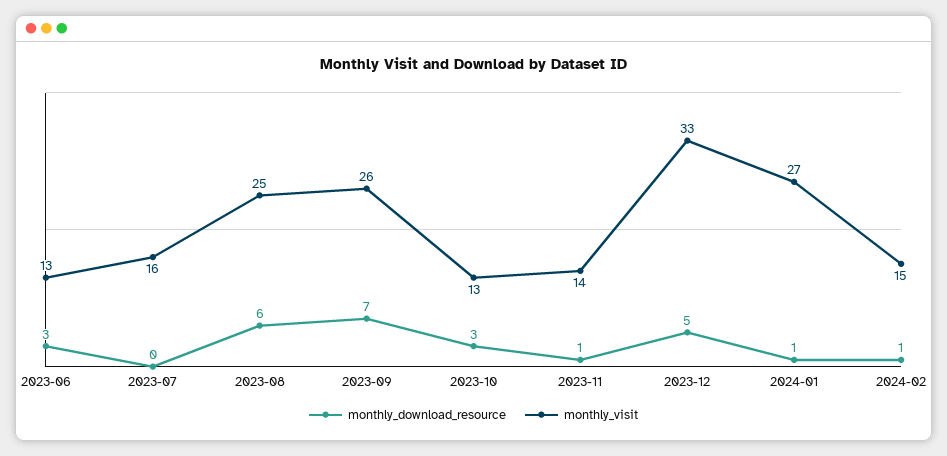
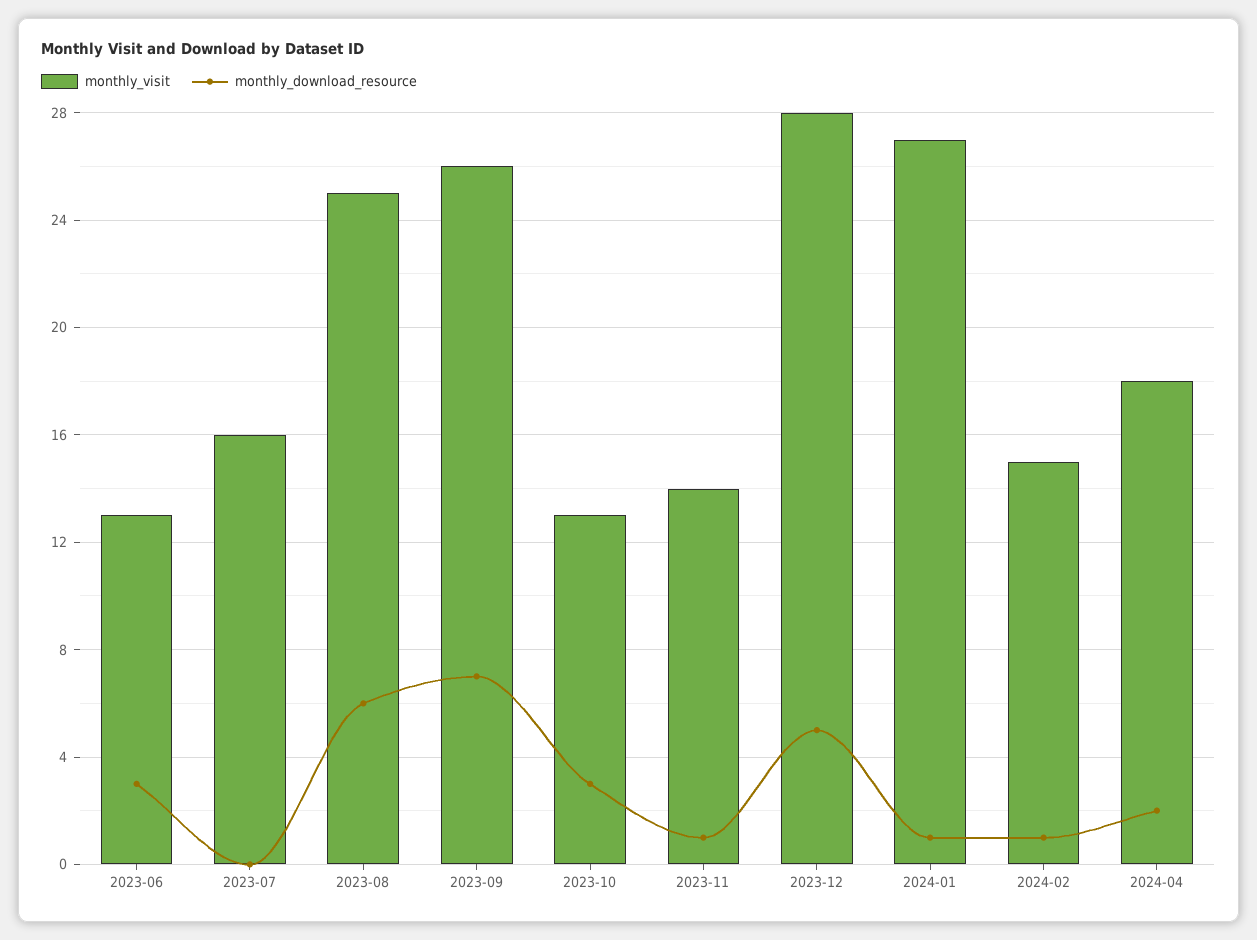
monthly_visit, 2023-12: 33 -> 28
monthly_visit, 2024-04: none -> 18
monthly_download_resource, 2024-04: none -> 2

